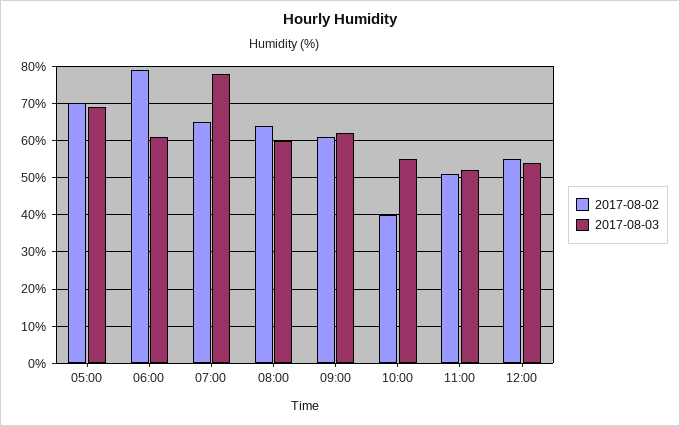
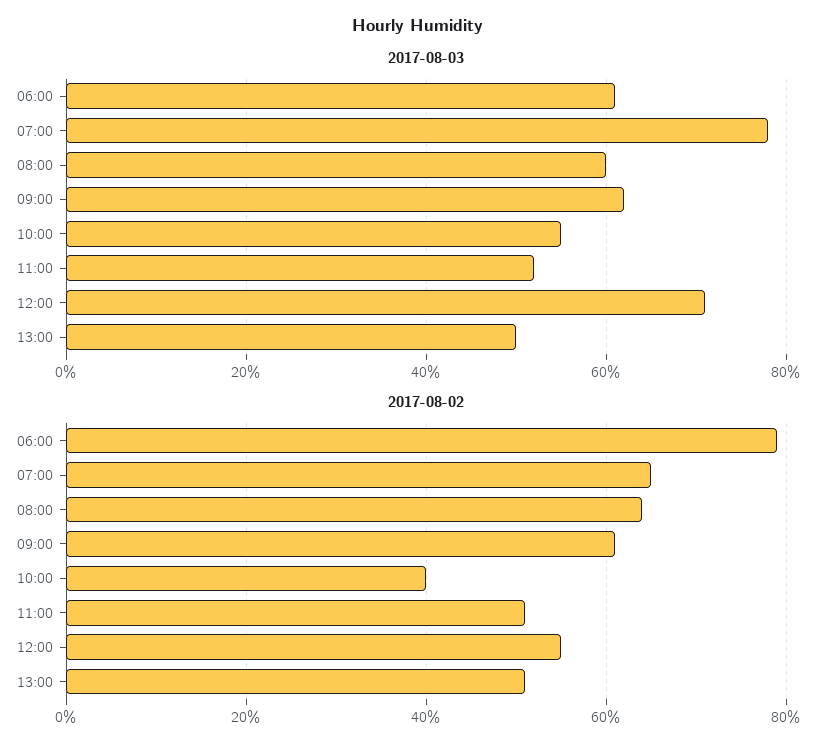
2017-08-02, 05:00: 70 -> none
2017-08-03, 05:00: 70 -> none
2017-08-03, 12:00: 55 -> 70
2017-08-03, 13:00: none -> 50
2017-08-02, 13:00: none -> 50

